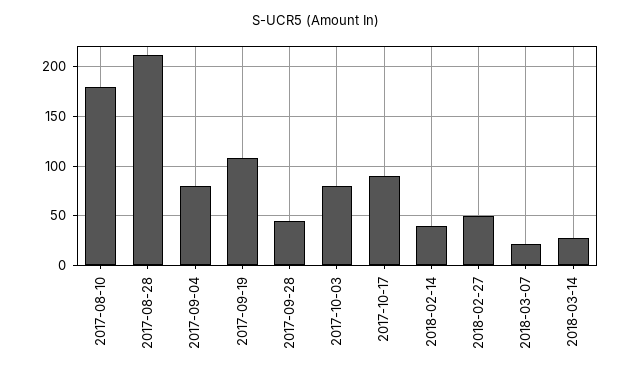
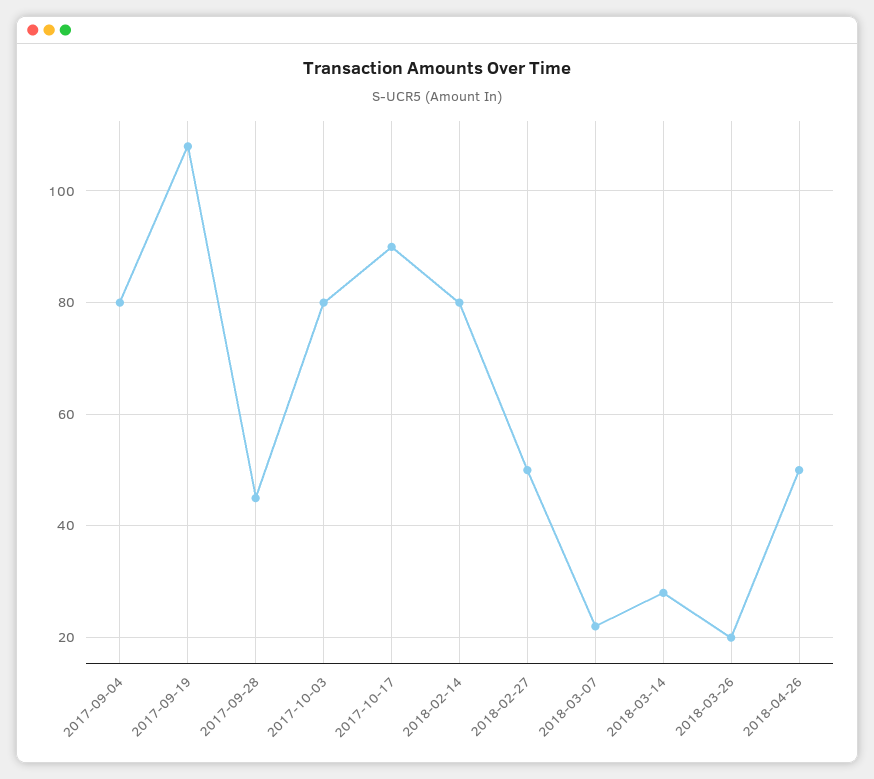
2017-08-10: 180 -> none
2017-08-28: 210 -> none
2018-02-14: 40 -> 80
2018-03-26: none -> 20
2018-04-26: none -> 50

